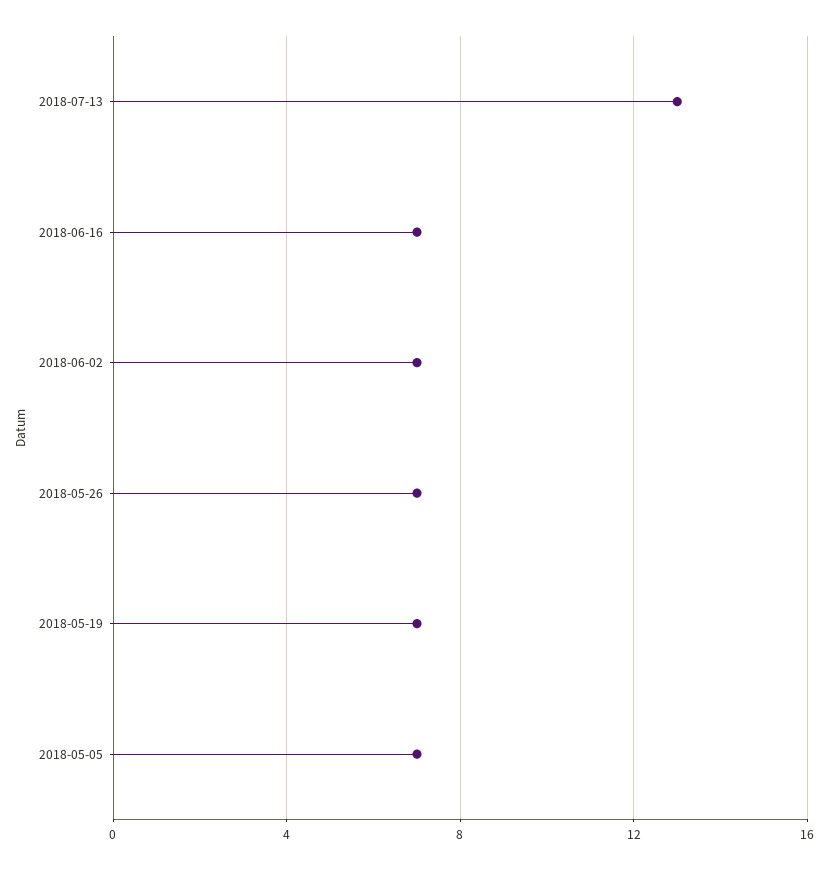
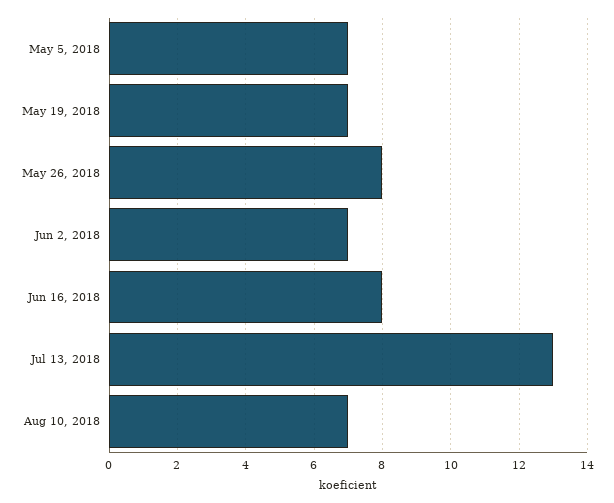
2018-06-16: 7 -> 8
2018-05-26: 7 -> 8
Aug 10, 2018: none -> 7

